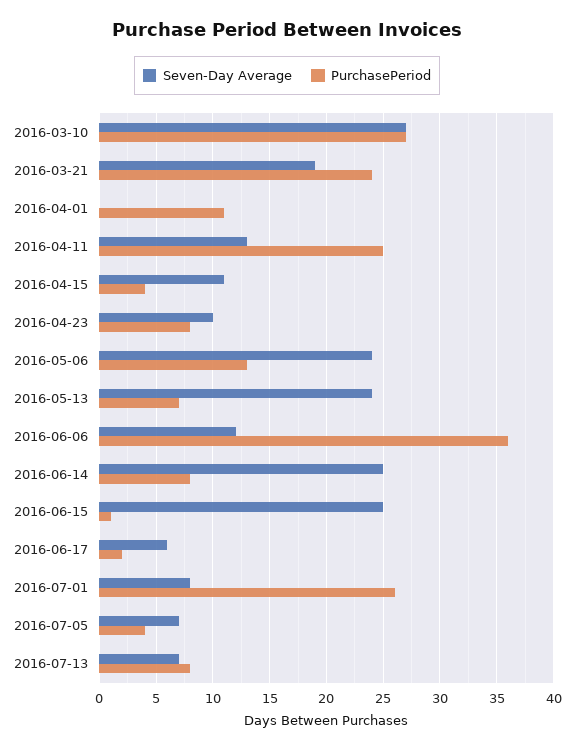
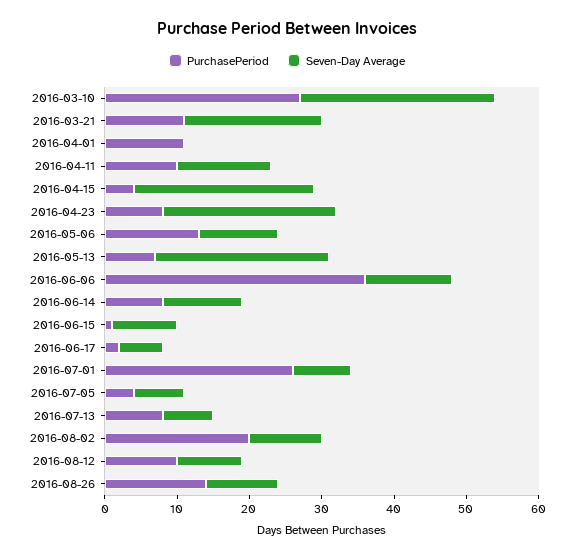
PurchasePeriod, 2016-03-21: 24 -> 10
PurchasePeriod, 2016-04-11: 25 -> 10
Seven-Day Average, 2016-04-15: 11 -> 25
Seven-Day Average, 2016-04-23: 10 -> 25
Seven-Day Average, 2016-05-06: 24 -> 10
Seven-Day Average, 2016-06-14: 25 -> 10
Seven-Day Average, 2016-06-15: 25 -> 10
PurchasePeriod, 2016-08-02: none -> 20
Seven-Day Average, 2016-08-02: none -> 10
PurchasePeriod, 2016-08-12: none -> 10
Seven-Day Average, 2016-08-12: none -> 10
PurchasePeriod, 2016-08-26: none -> 15
Seven-Day Average, 2016-08-26: none -> 10

